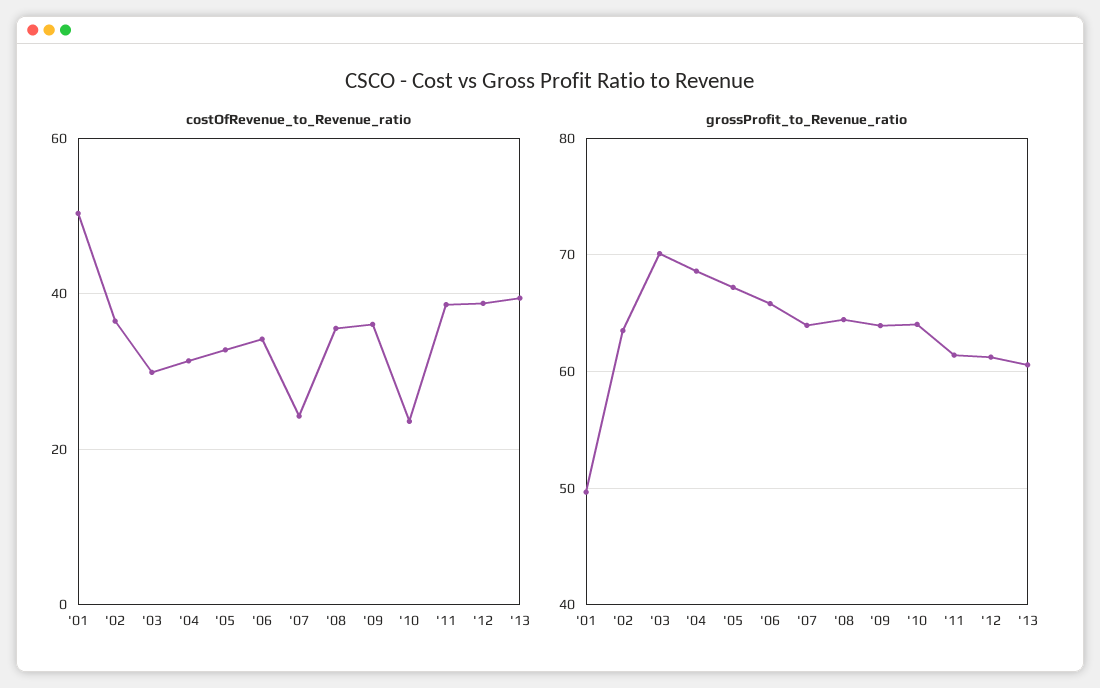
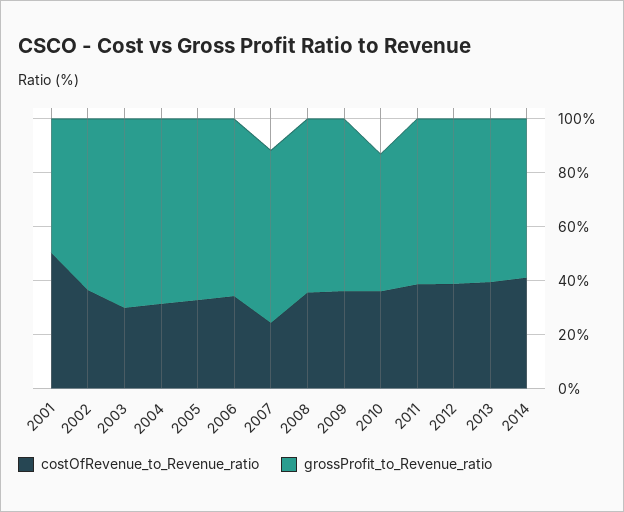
costOfRevenue_to_Revenue_ratio, '10: 24 -> 35
grossProfit_to_Revenue_ratio, '10: 64 -> 50
costOfRevenue_to_Revenue_ratio, 2014: none -> 40
grossProfit_to_Revenue_ratio, 2014: none -> 60

